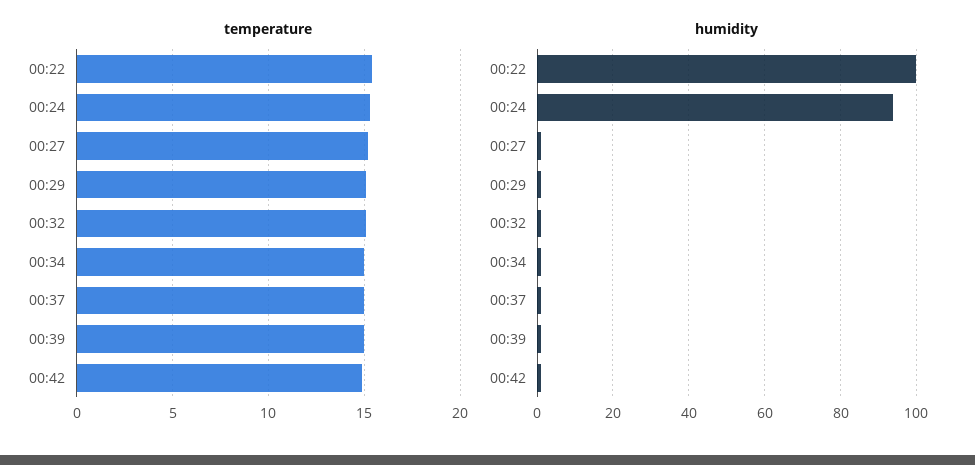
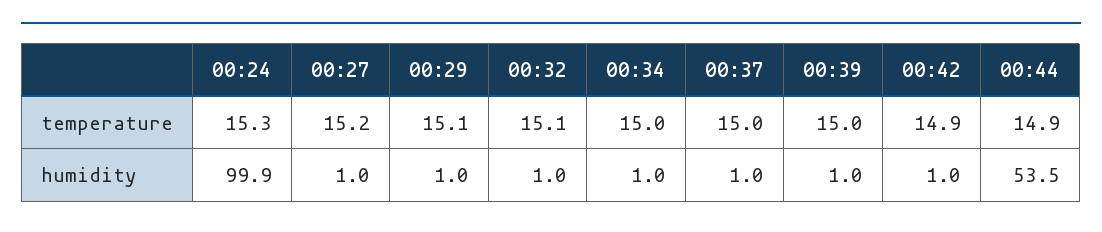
temperature, 00:22: 15.5 -> none
humidity, 00:22: 100 -> none
humidity, 00:24: 94 -> 99.9
temperature, 00:44: none -> 14.9
humidity, 00:44: none -> 53.5

